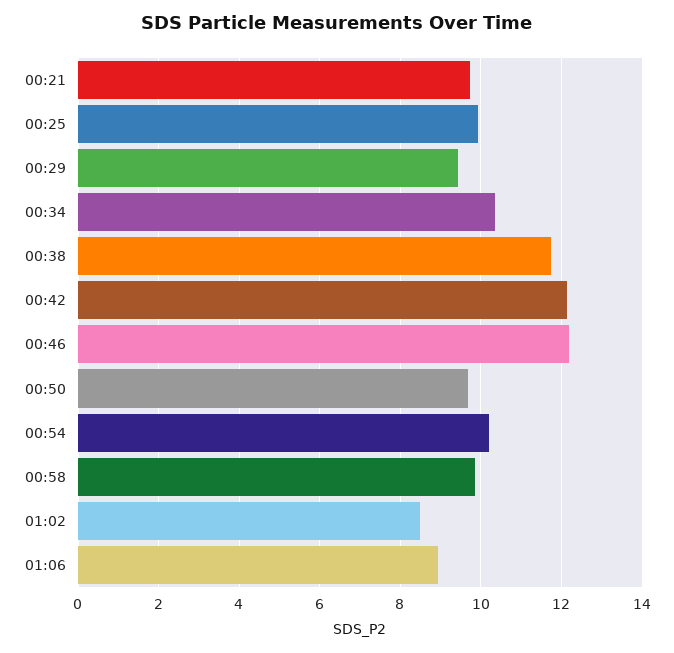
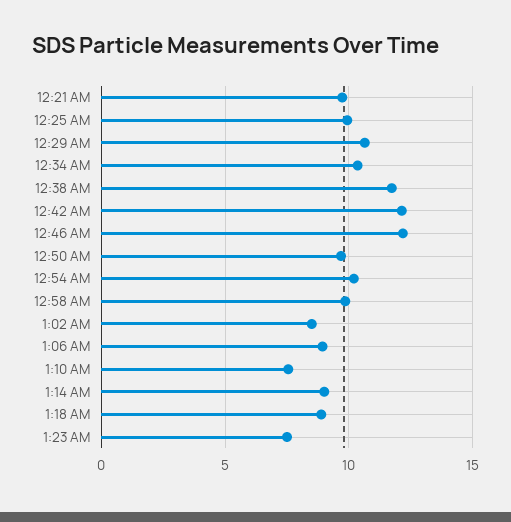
00:29: 9.4 -> 10.5
1:10 AM: none -> 7.5
1:14 AM: none -> 9
1:18 AM: none -> 9
1:23 AM: none -> 7.5

